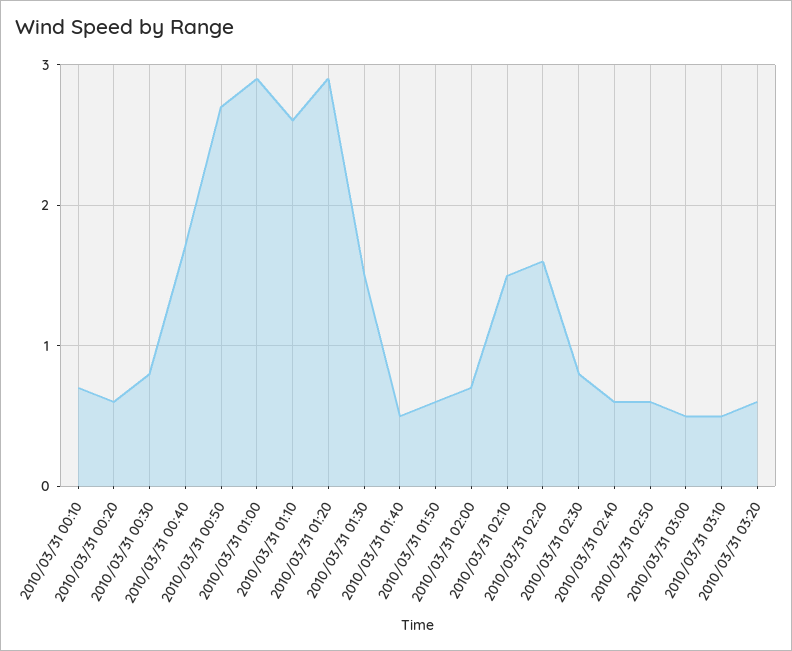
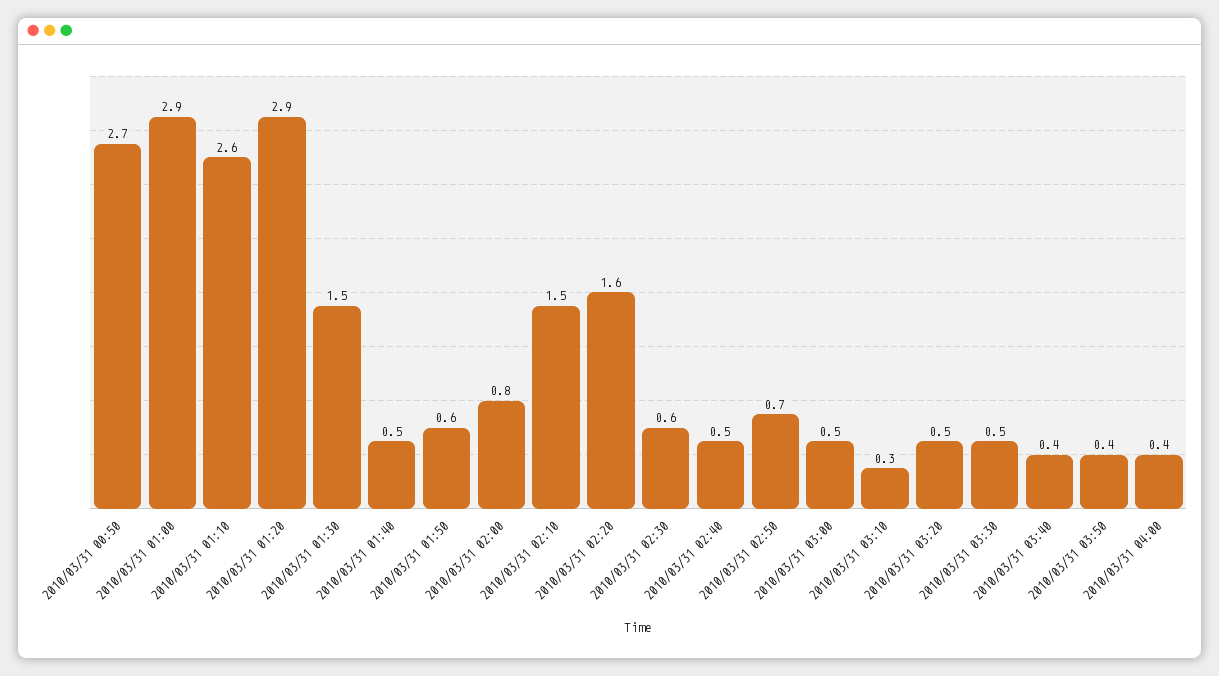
2010/03/31 00:10: 0.7 -> none
2010/03/31 00:20: 0.6 -> none
2010/03/31 00:30: 0.8 -> none
2010/03/31 00:40: 1.7 -> none
2010/03/31 02:00: 0.7 -> 0.8
2010/03/31 02:30: 0.8 -> 0.6
2010/03/31 02:40: 0.6 -> 0.5
2010/03/31 02:50: 0.6 -> 0.7
2010/03/31 03:10: 0.5 -> 0.3
2010/03/31 03:20: 0.6 -> 0.5
2010/03/31 03:30: none -> 0.5
2010/03/31 03:40: none -> 0.4
2010/03/31 03:50: none -> 0.4
2010/03/31 04:00: none -> 0.4

